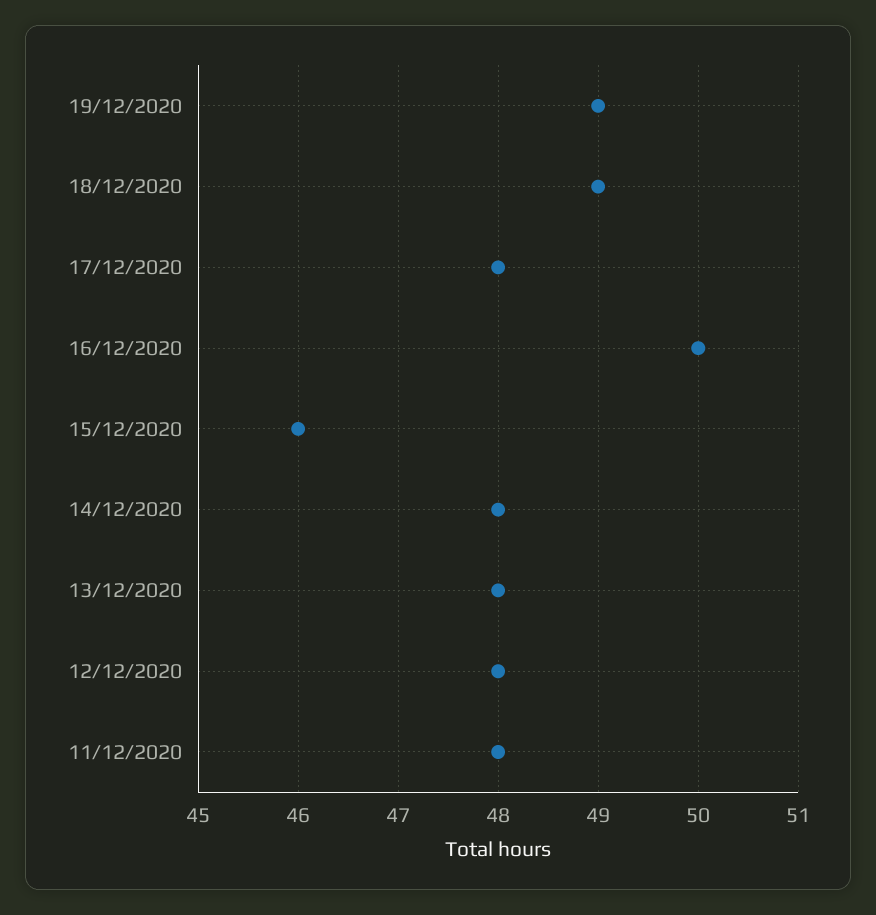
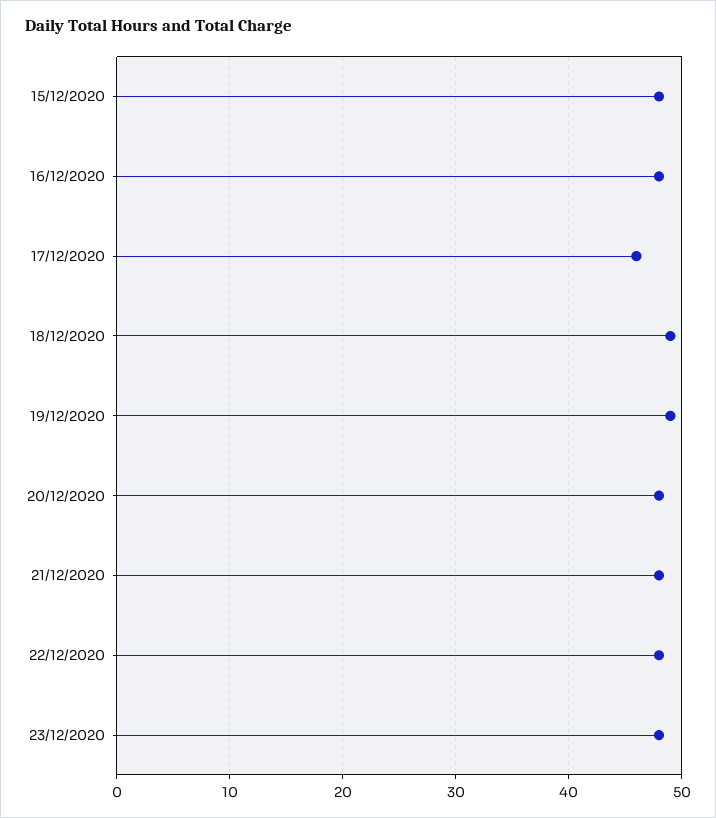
17/12/2020: 48 -> 46
16/12/2020: 50 -> 48
15/12/2020: 46 -> 48
14/12/2020: 48 -> none
13/12/2020: 48 -> none
12/12/2020: 48 -> none
11/12/2020: 48 -> none
20/12/2020: none -> 48
21/12/2020: none -> 48
22/12/2020: none -> 48
23/12/2020: none -> 48

